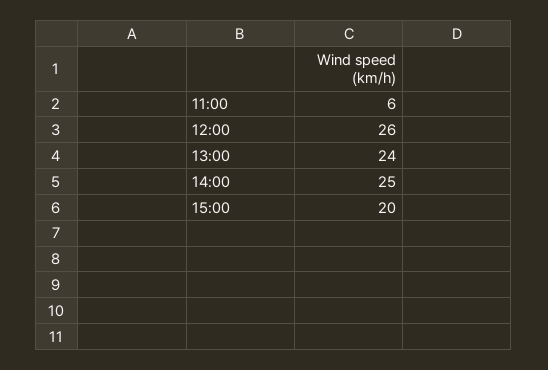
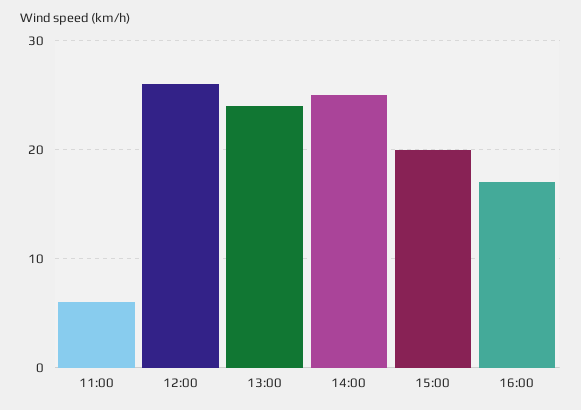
16:00: none -> 17

